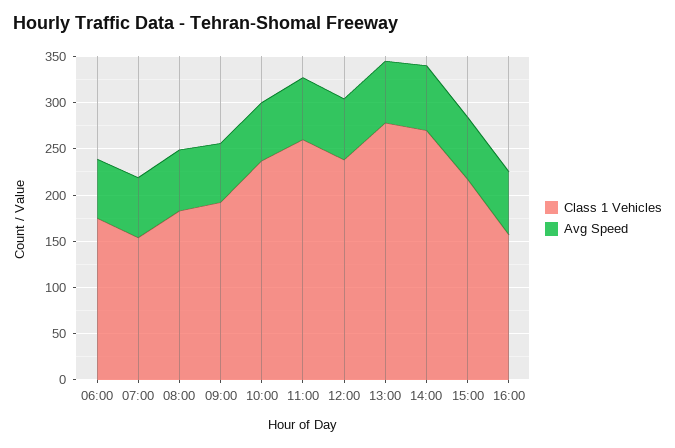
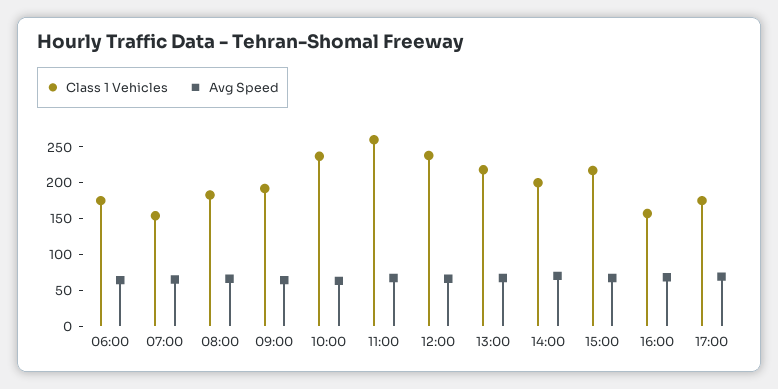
Class 1 Vehicles, 13:00: 280 -> 225
Class 1 Vehicles, 14:00: 270 -> 200
Class 1 Vehicles, 17:00: none -> 175
Avg Speed, 17:00: none -> 75

